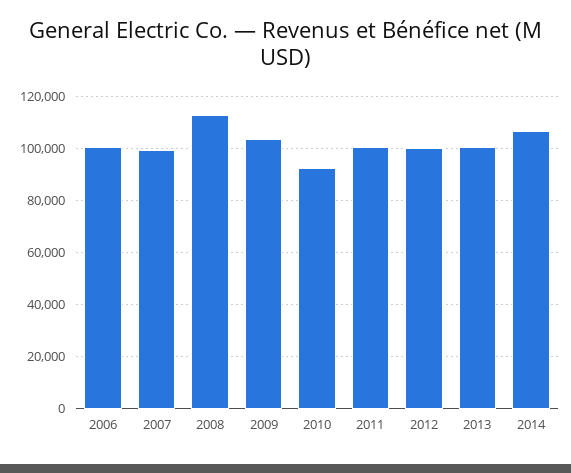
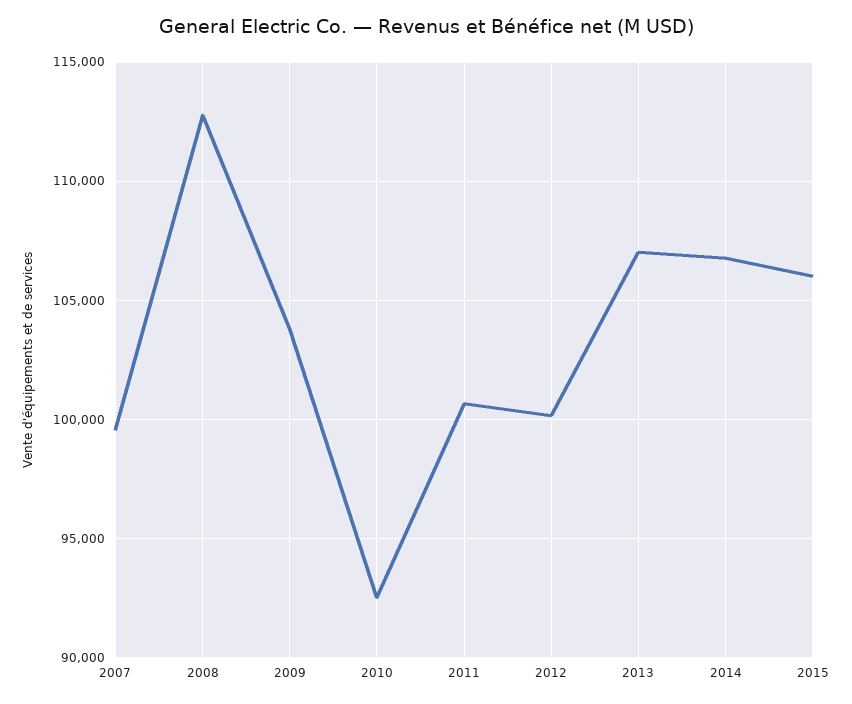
2006: 100000 -> none
2013: 100000 -> 107000
2015: none -> 106000

